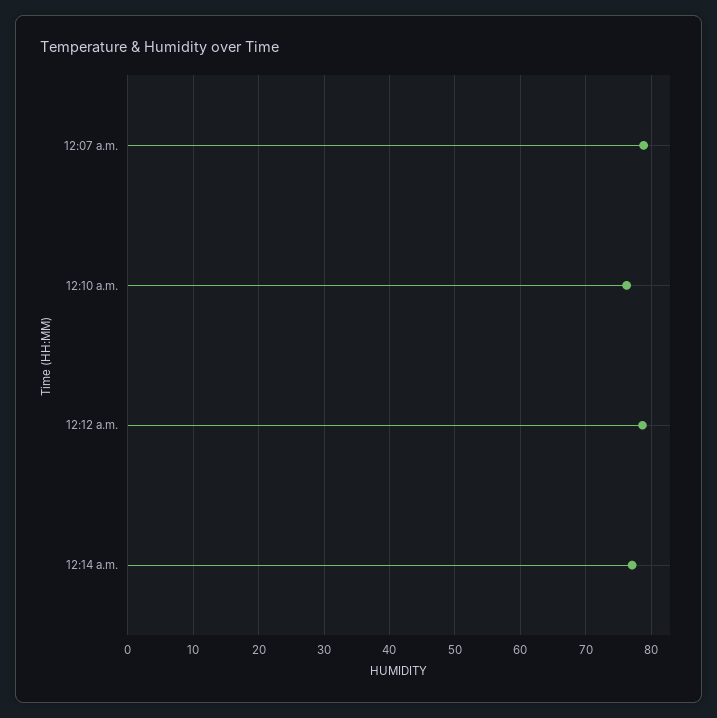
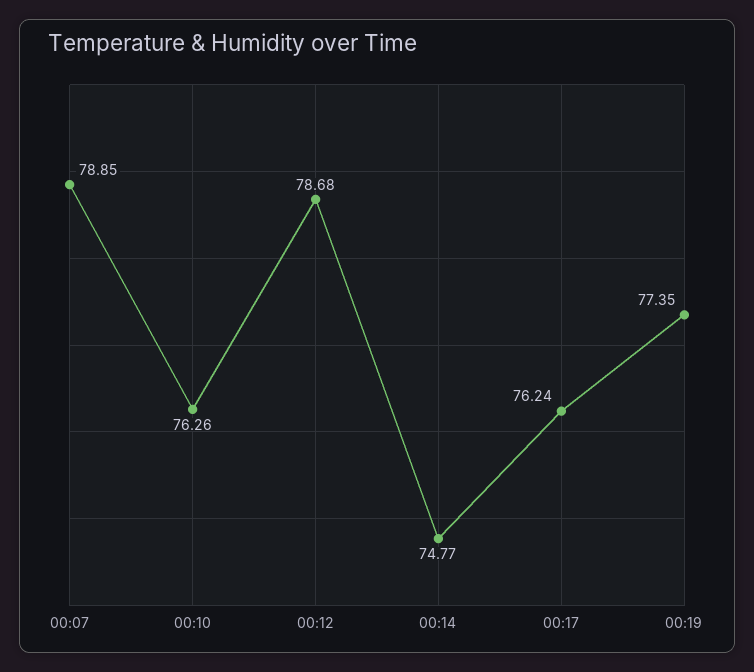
12:14 a.m.: 77 -> 74.77
00:17: none -> 76.24
00:19: none -> 77.35

